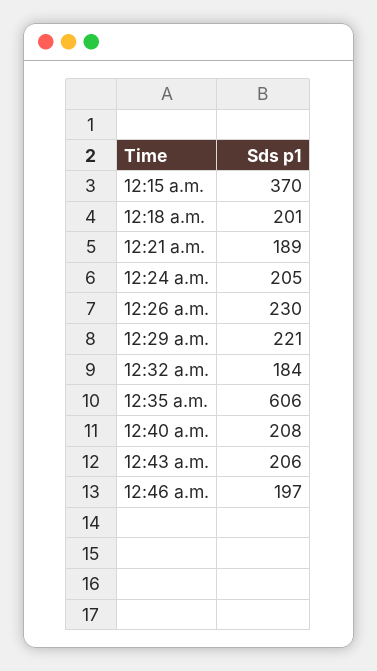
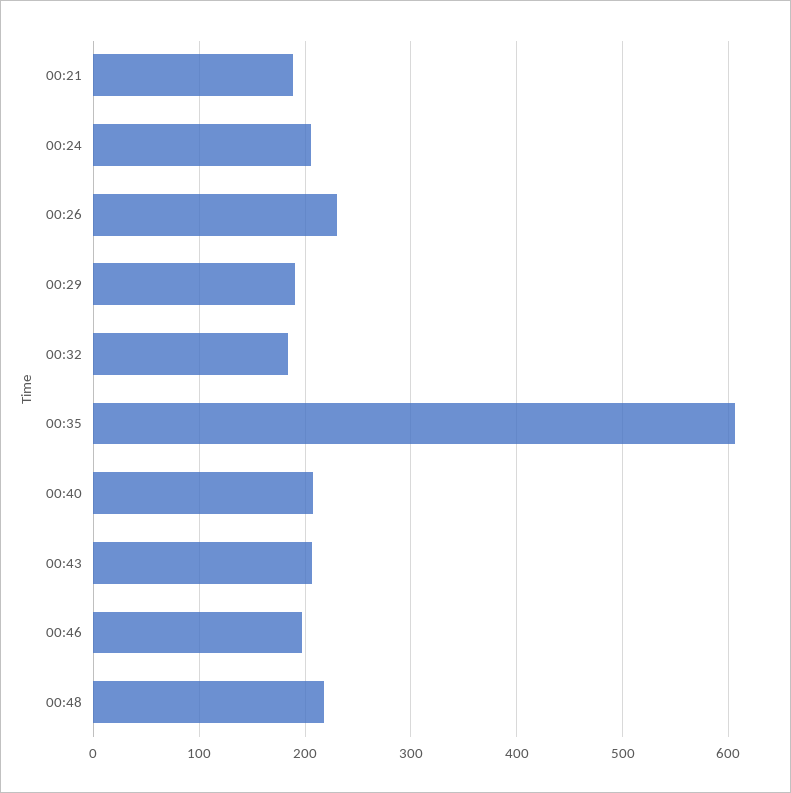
12:15 a.m.: 370 -> none
12:18 a.m.: 201 -> none
12:29 a.m.: 221 -> 190
00:48: none -> 220

